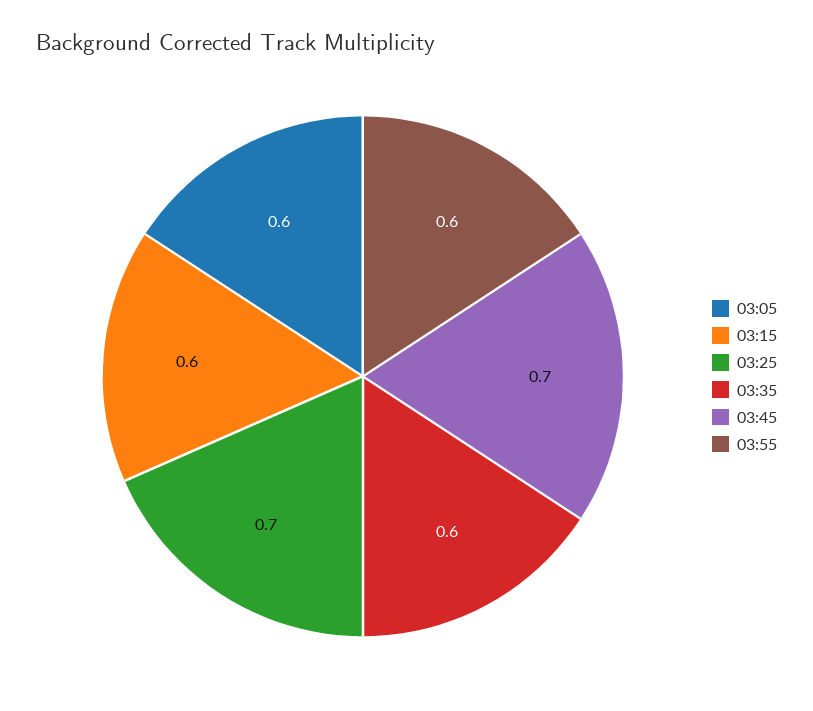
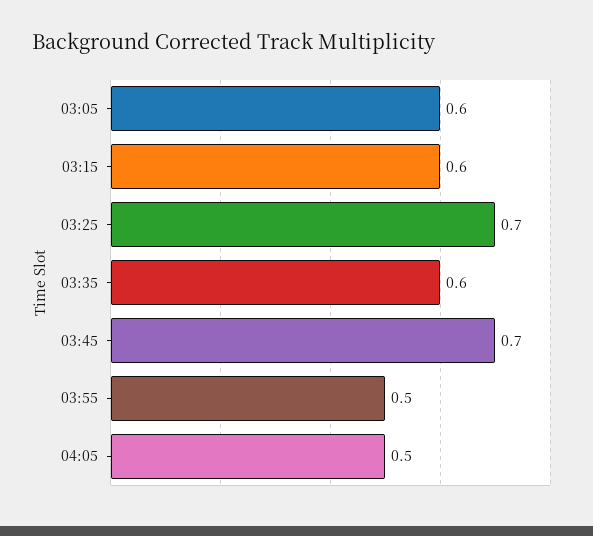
03:55: 0.6 -> 0.5
04:05: none -> 0.5

